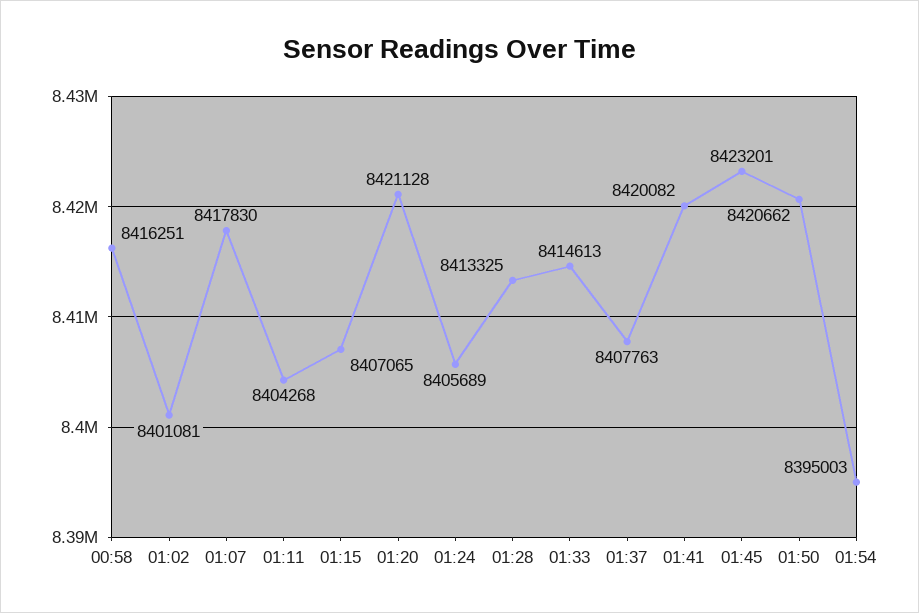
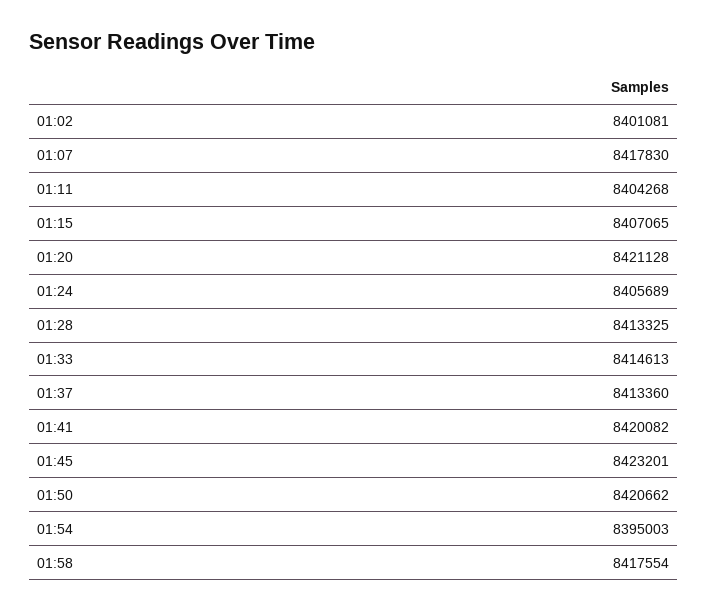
00:58: 8416251 -> none
01:37: 8407763 -> 8413360
01:58: none -> 8417554

